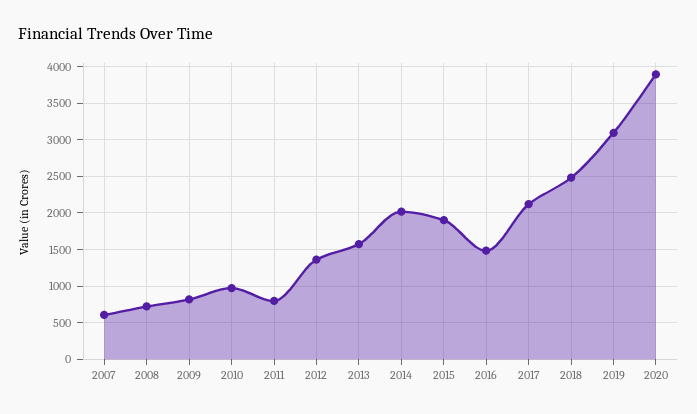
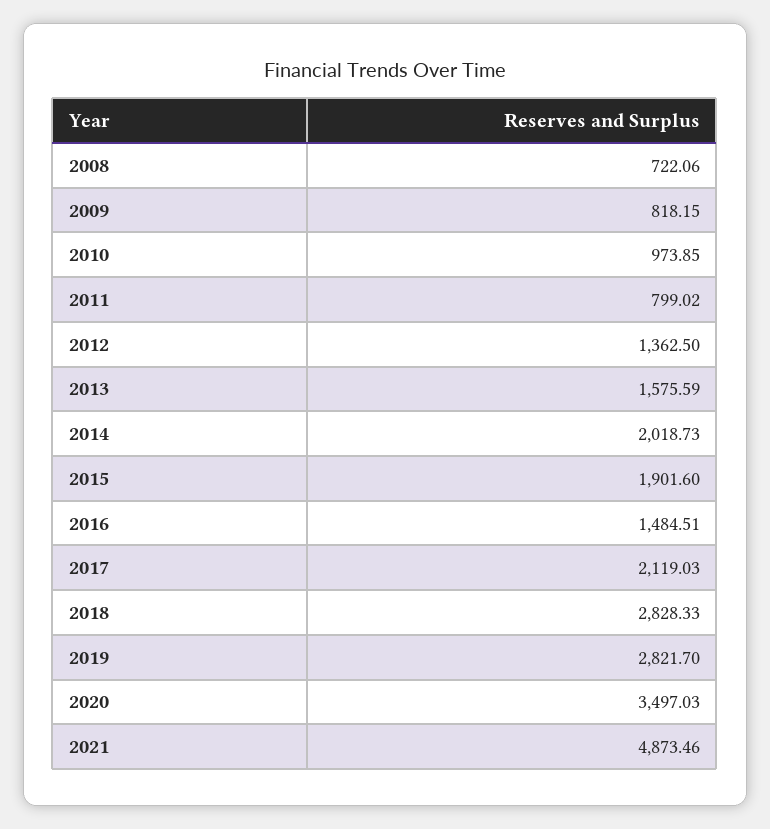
2007: 600 -> none
2018: 2500 -> 2828.33
2019: 3100 -> 2821.7
2020: 3900 -> 3497.03
2021: none -> 4873.46

